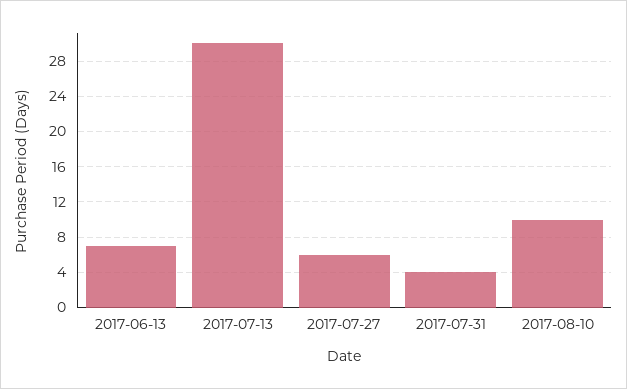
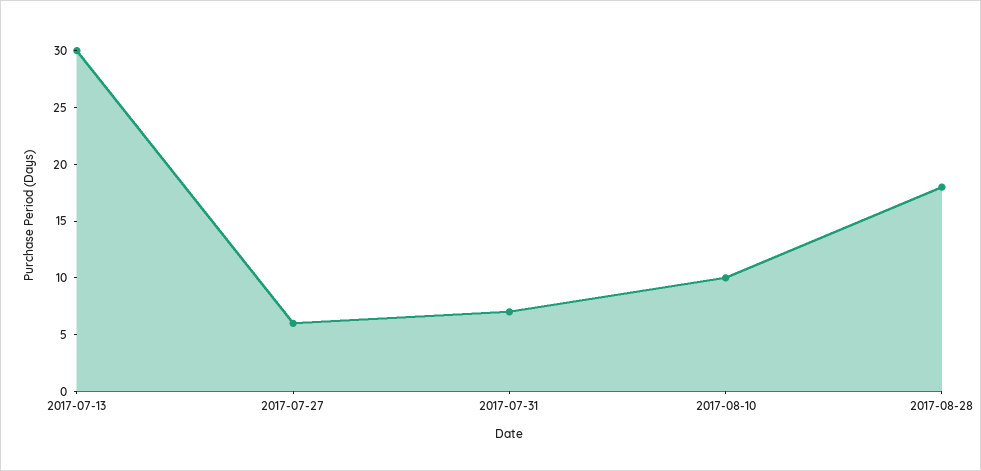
2017-06-13: 7 -> none
2017-07-31: 4 -> 7
2017-08-28: none -> 18

